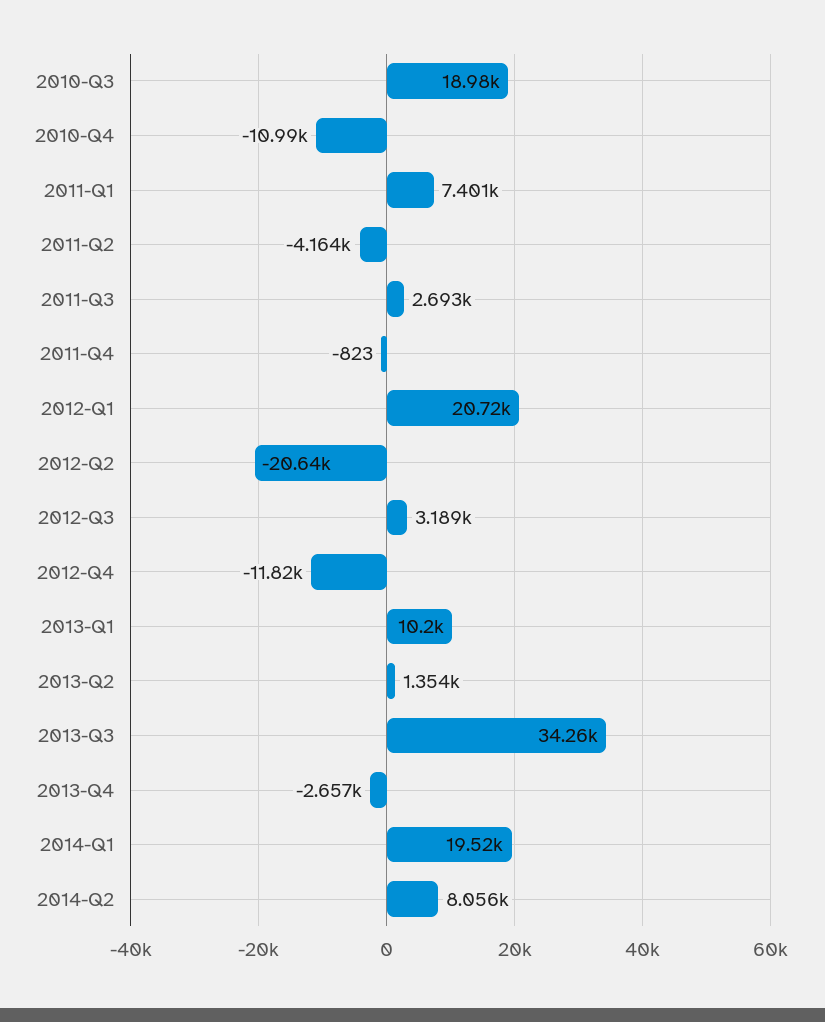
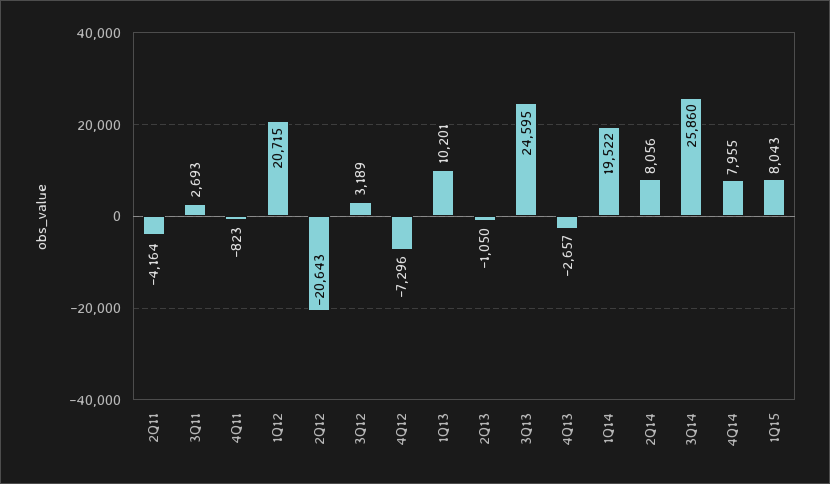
2010-Q3: 18980 -> none
2010-Q4: -10990 -> none
2011-Q1: 7401 -> none
2012-Q4: -11820 -> -7296
2013-Q2: 1354 -> -1050
2013-Q3: 34260 -> 24595
3Q14: none -> 25860
4Q14: none -> 7955
1Q15: none -> 8043

